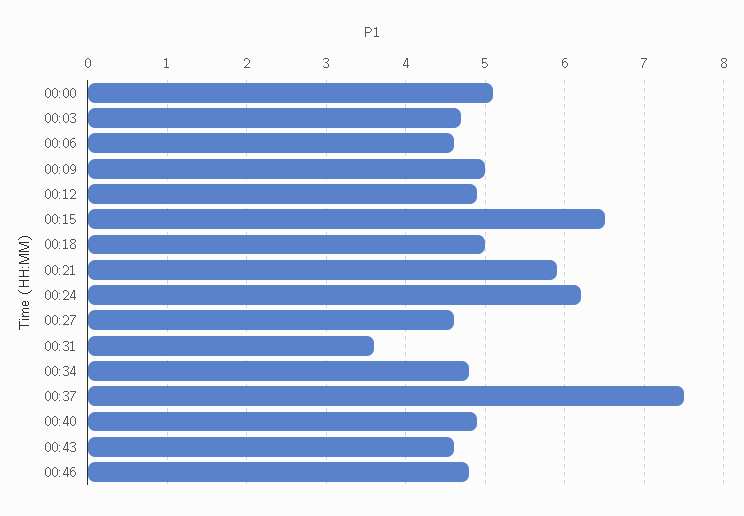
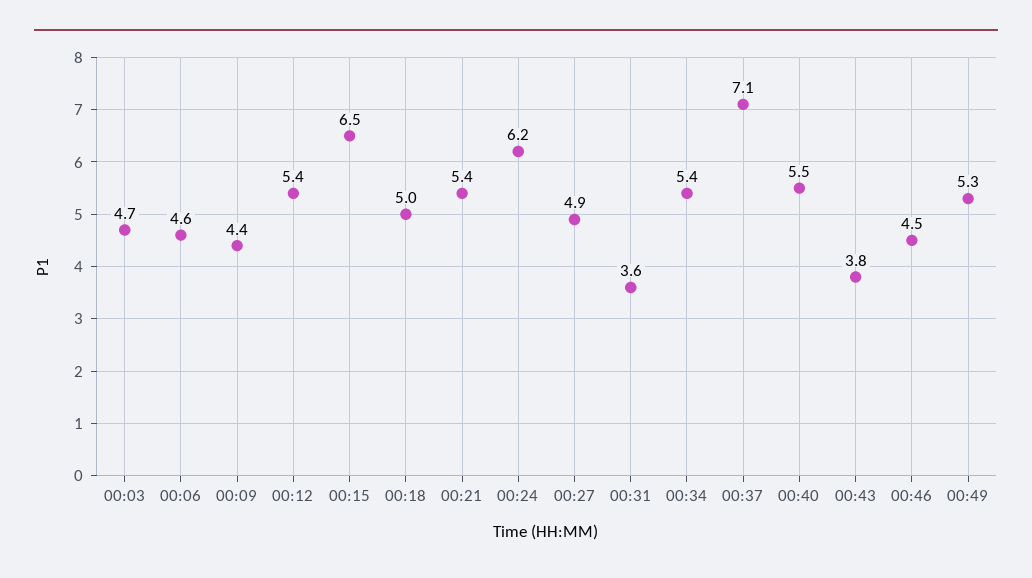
00:00: 5.1 -> none
00:09: 5 -> 4.4
00:12: 4.9 -> 5.4
00:21: 5.9 -> 5.4
00:27: 4.6 -> 4.9
00:34: 4.8 -> 5.4
00:37: 7.5 -> 7.1
00:40: 4.9 -> 5.5
00:43: 4.6 -> 3.8
00:46: 4.8 -> 4.5
00:49: none -> 5.3

